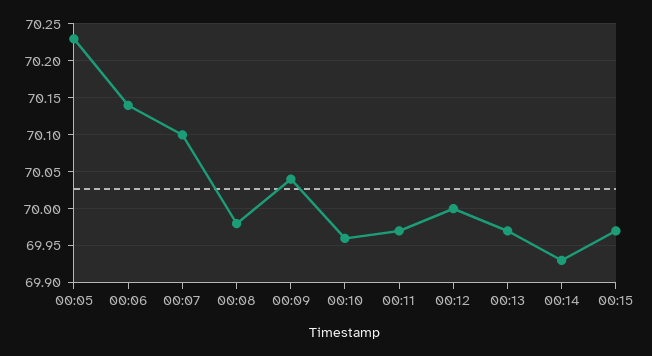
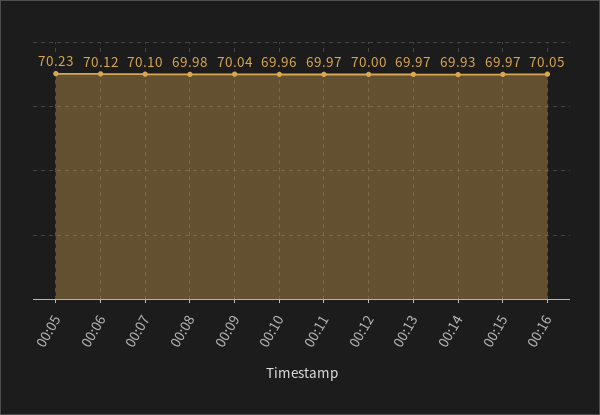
00:06: 70.14 -> 70.12
00:16: none -> 70.05

